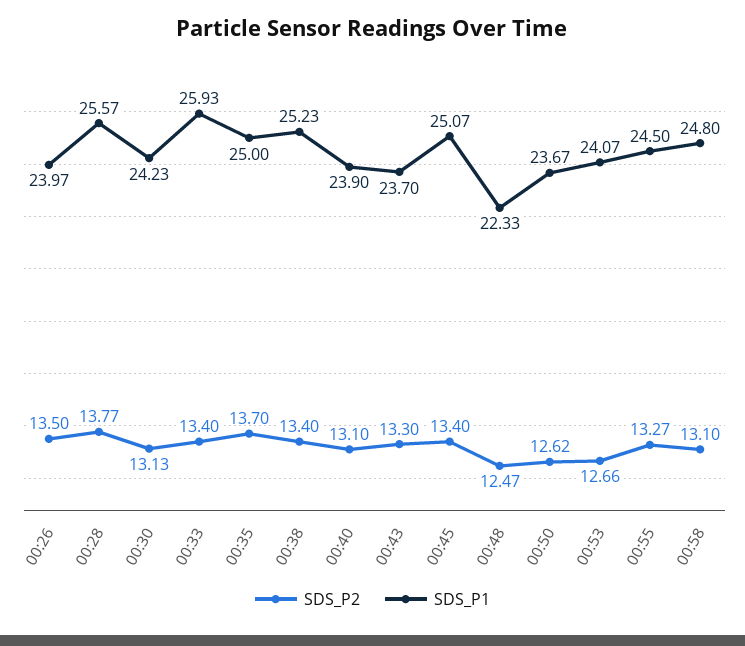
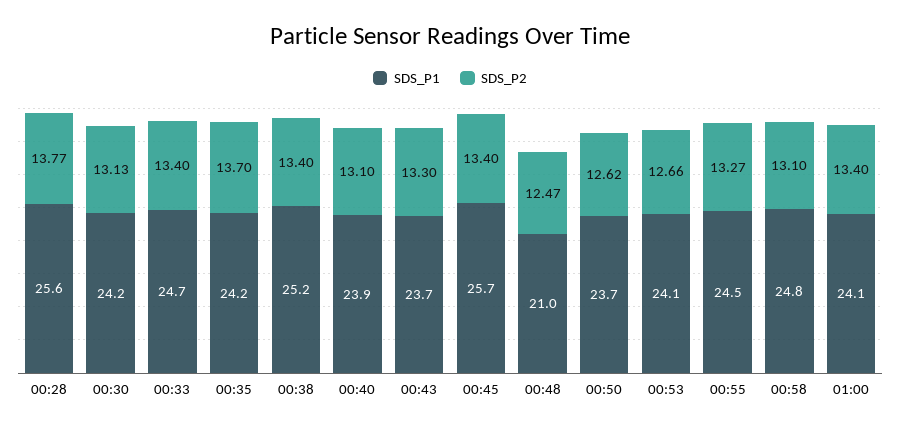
SDS_P2, 00:26: 13.5 -> none
SDS_P1, 00:26: 23.97 -> none
SDS_P1, 00:33: 25.93 -> 24.7
SDS_P1, 00:35: 25 -> 24.2
SDS_P1, 00:45: 25.07 -> 25.7
SDS_P1, 00:48: 22.33 -> 21
SDS_P1, 01:00: none -> 24.1
SDS_P2, 01:00: none -> 13.4

